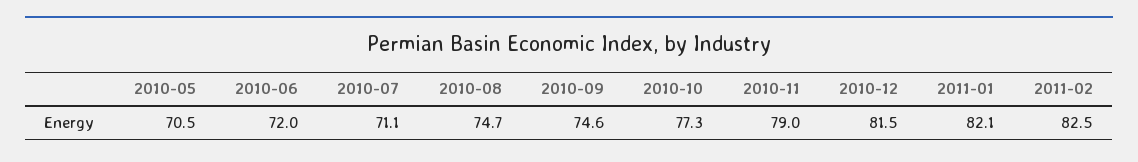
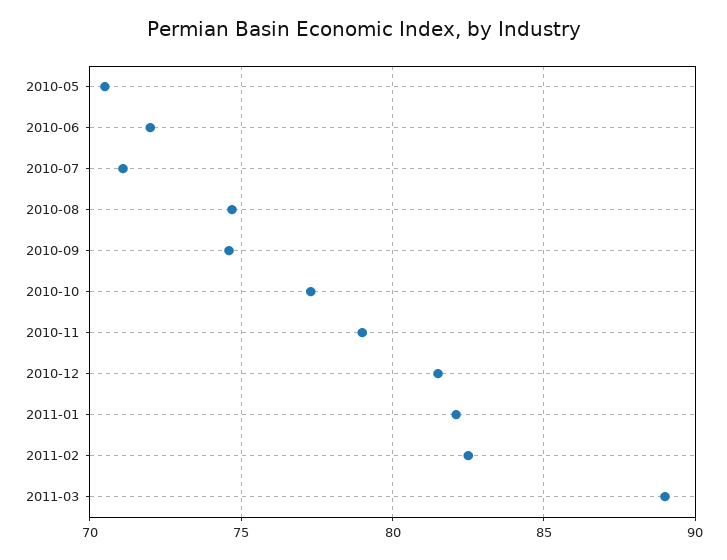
2011-03: none -> 89

